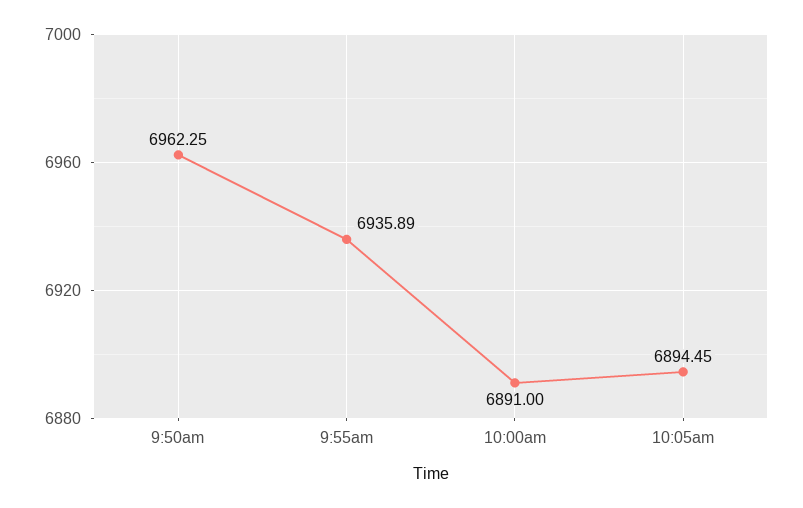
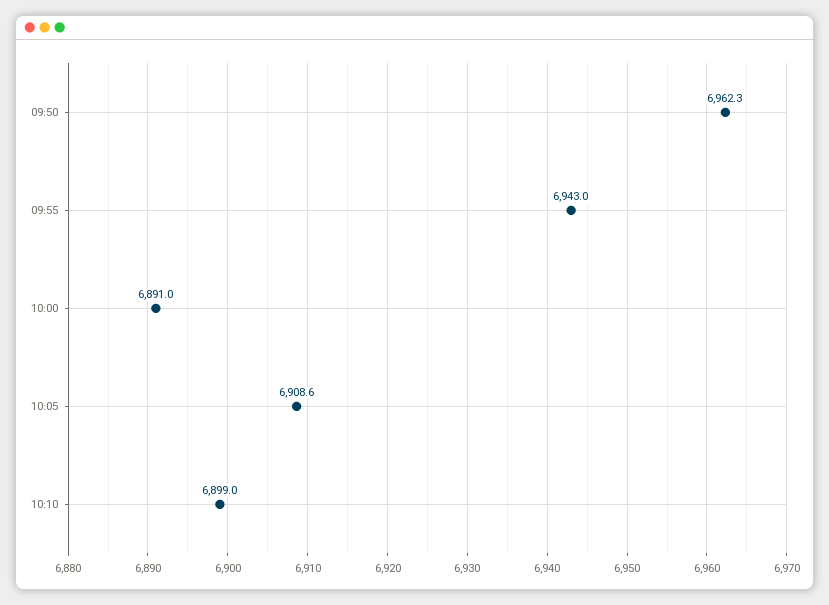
9:55am: 6935.89 -> 6943
10:05am: 6894.45 -> 6908.6
10:10: none -> 6899

